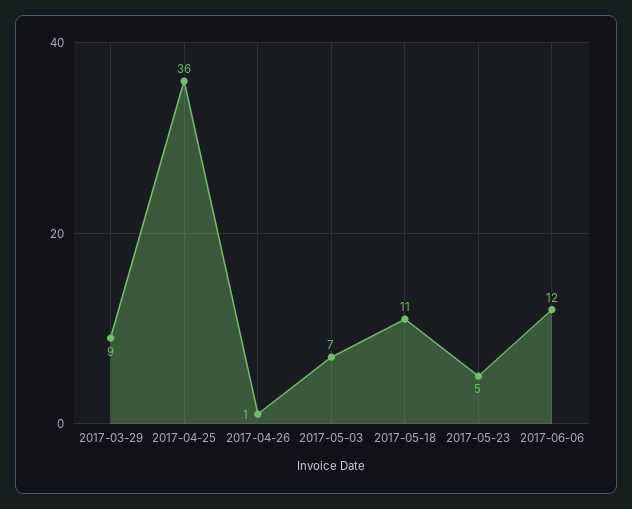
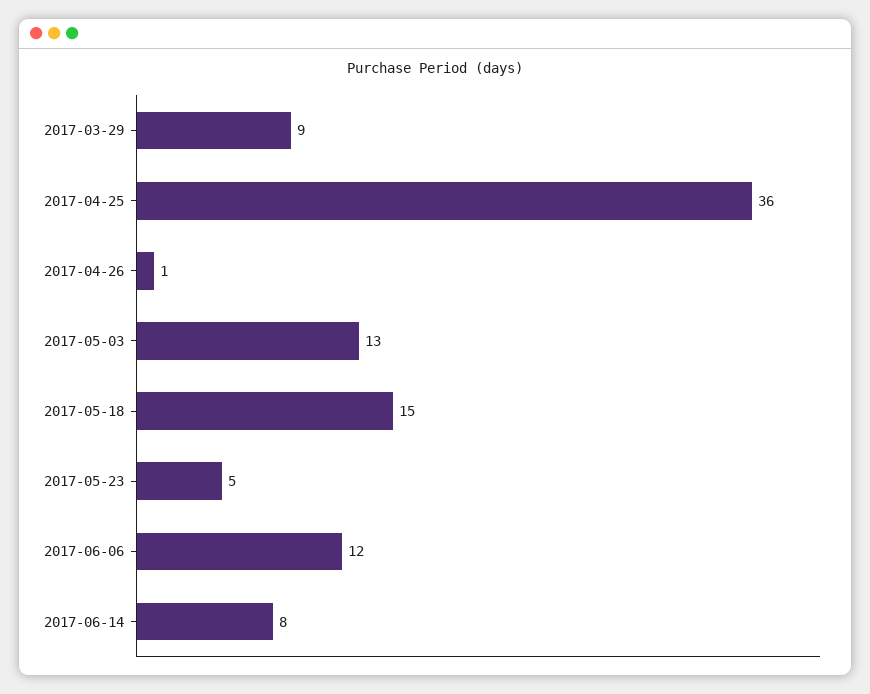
2017-05-03: 7 -> 13
2017-05-18: 11 -> 15
2017-06-14: none -> 8

